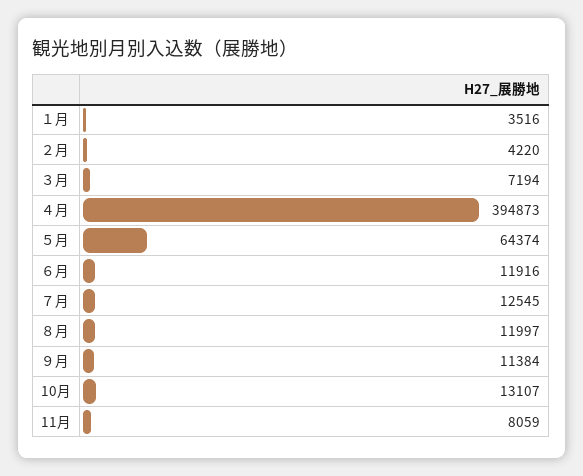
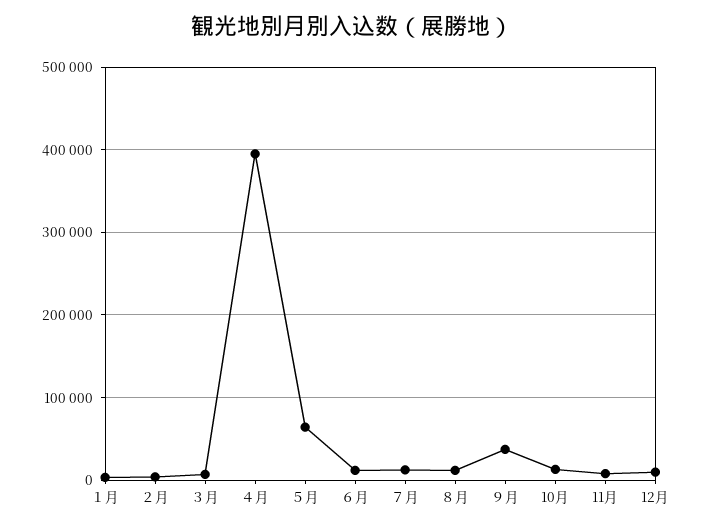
９月: 11384 -> 40000
12月: none -> 10000

